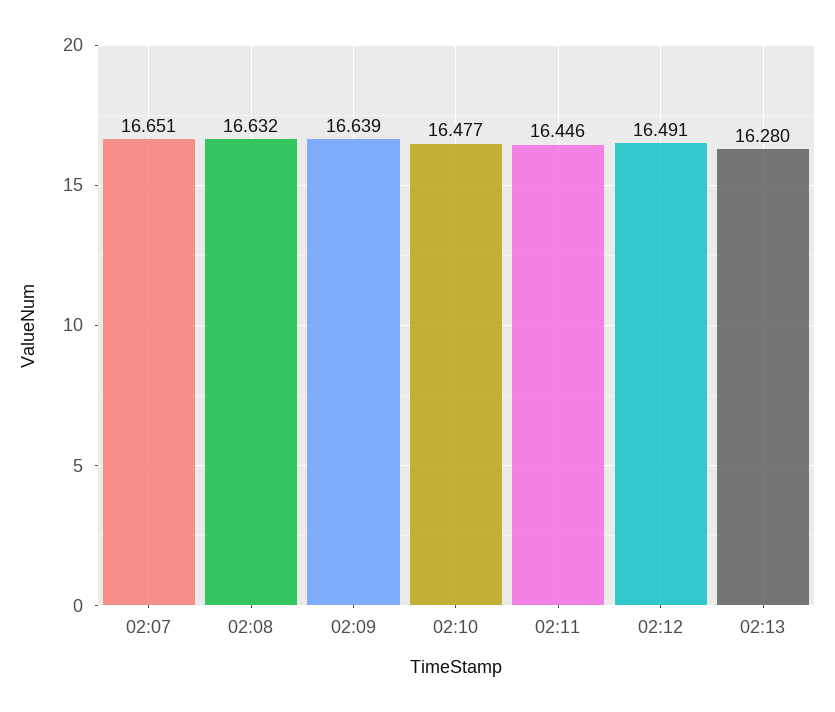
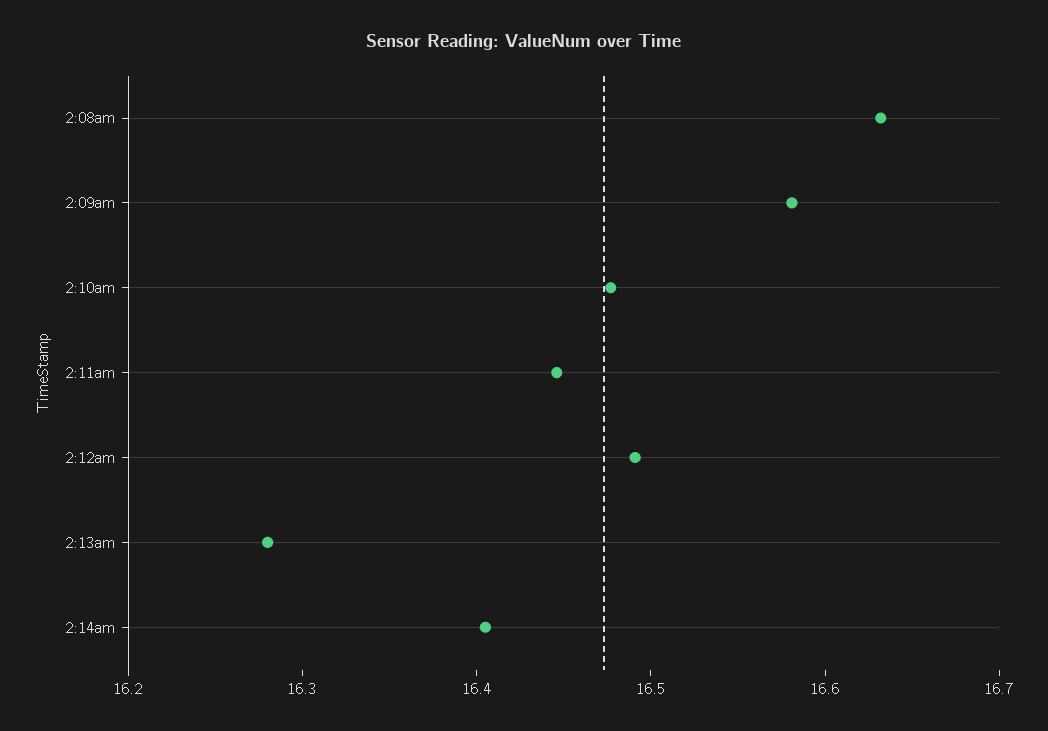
02:07: 16.651 -> none
02:09: 16.639 -> 16.58
2:14am: none -> 16.4

